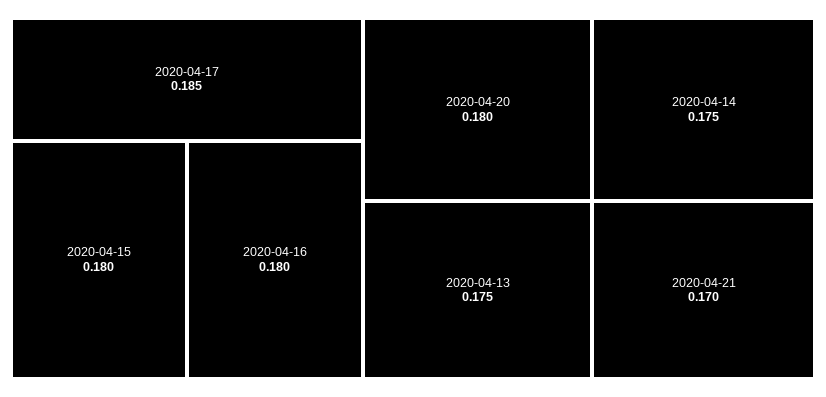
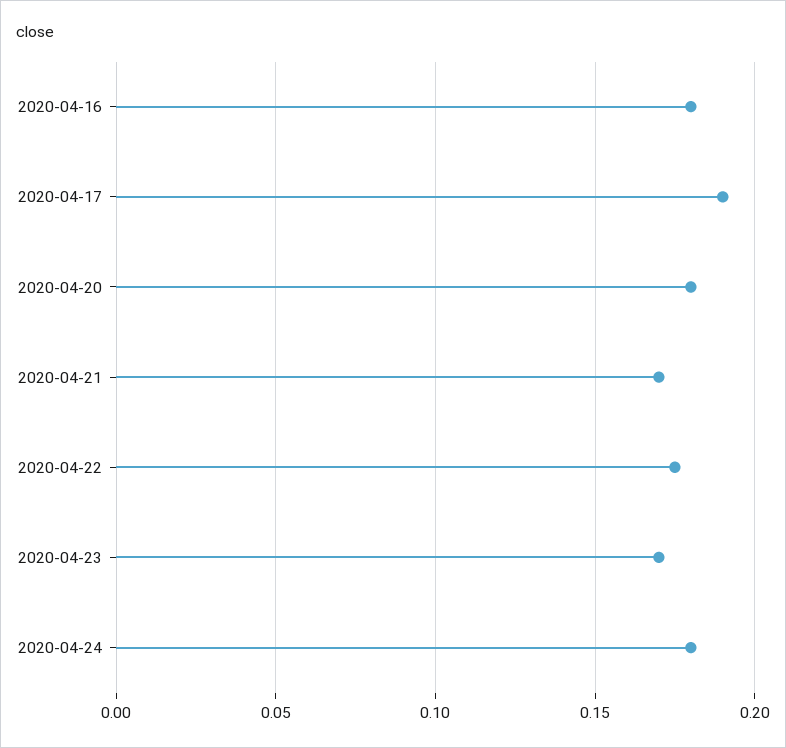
2020-04-17: 0.185 -> 0.19
2020-04-15: 0.18 -> none
2020-04-13: 0.175 -> none
2020-04-14: 0.175 -> none
2020-04-22: none -> 0.175
2020-04-23: none -> 0.17
2020-04-24: none -> 0.18

